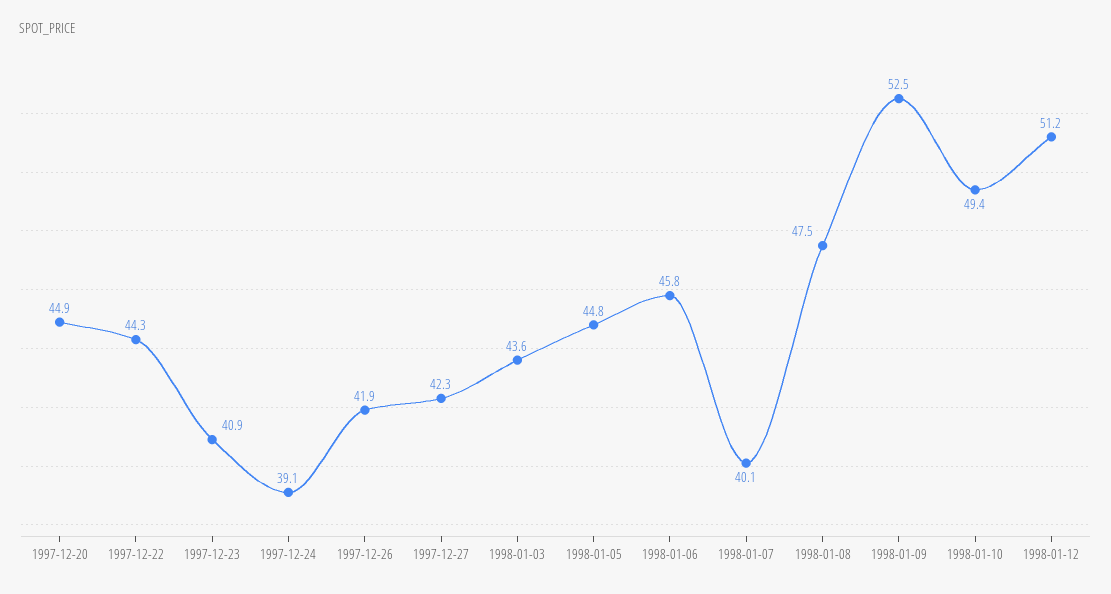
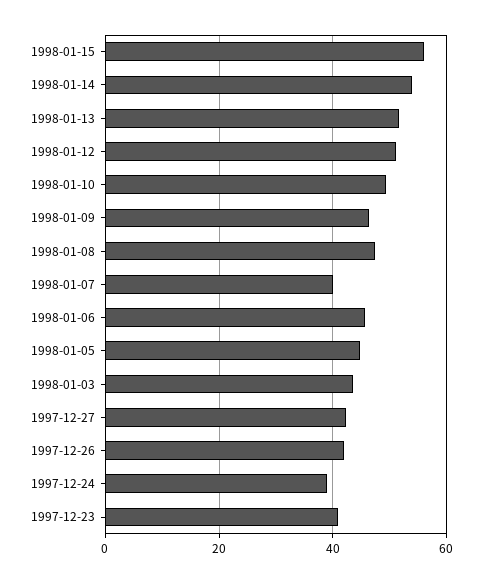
1997-12-20: 44.9 -> none
1997-12-22: 44.3 -> none
1998-01-09: 52.5 -> 46
1998-01-15: none -> 56
1998-01-14: none -> 54
1998-01-13: none -> 52

